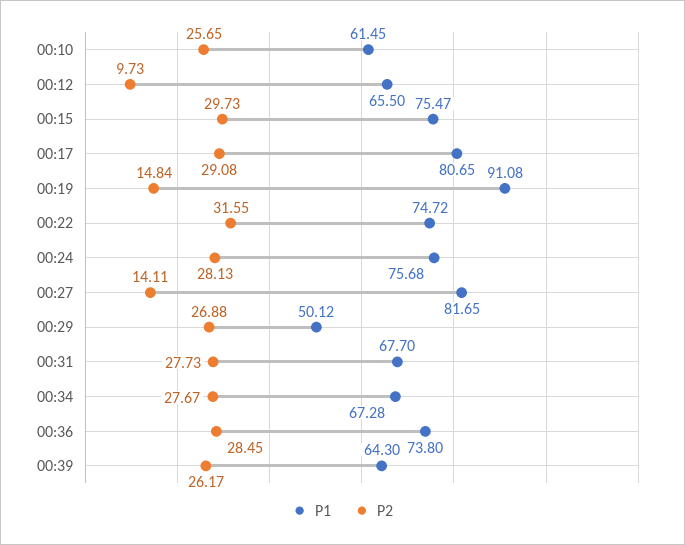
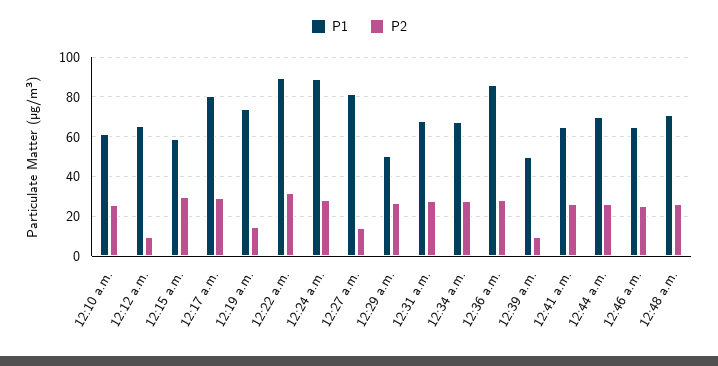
P1, 00:15: 75.47 -> 60
P1, 00:19: 91.08 -> 75
P1, 00:22: 74.72 -> 90
P1, 00:24: 75.68 -> 90
P1, 00:36: 73.8 -> 85
P1, 00:39: 64.3 -> 50
P2, 00:39: 26.17 -> 10
P1, 12:41 a.m.: none -> 65
P2, 12:41 a.m.: none -> 25
P1, 12:44 a.m.: none -> 70
P2, 12:44 a.m.: none -> 25
P1, 12:46 a.m.: none -> 65
P2, 12:46 a.m.: none -> 25
P1, 12:48 a.m.: none -> 70
P2, 12:48 a.m.: none -> 25

